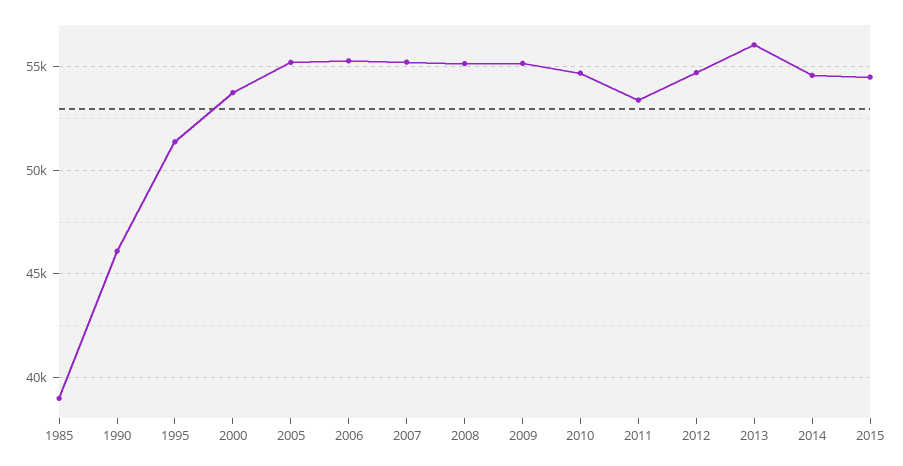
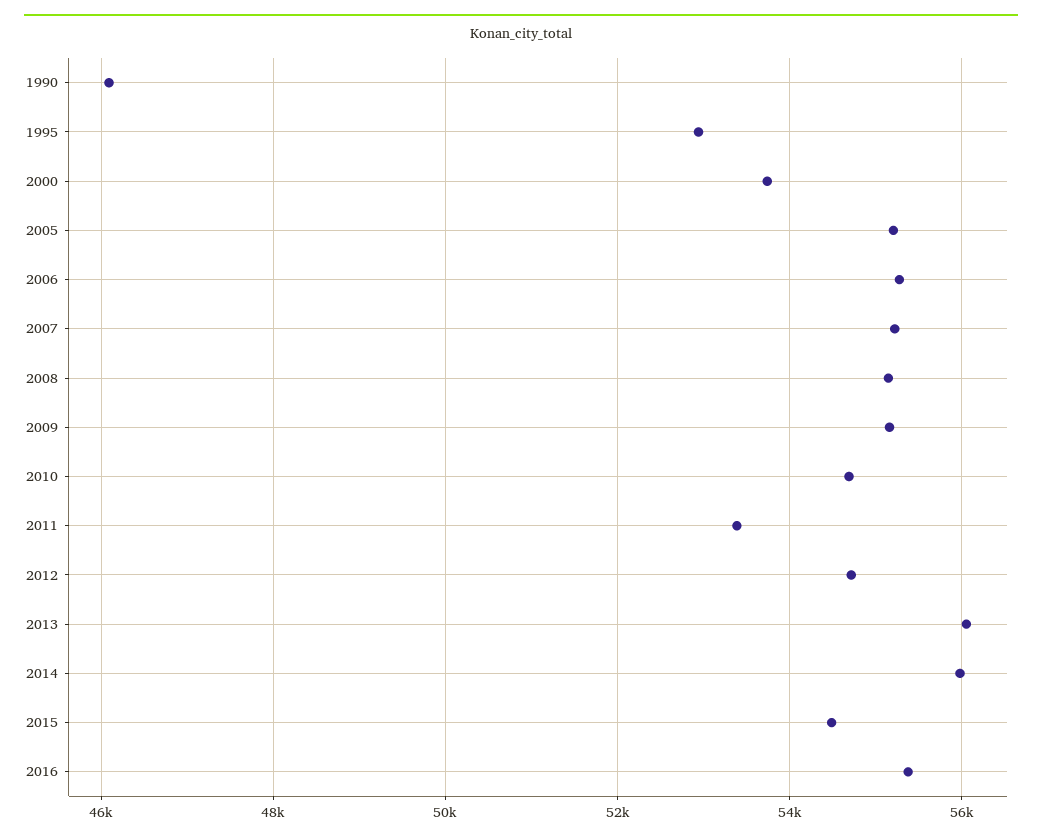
1985: 39000 -> none
1995: 51500 -> 53000
2014: 54500 -> 56000
2016: none -> 55400

